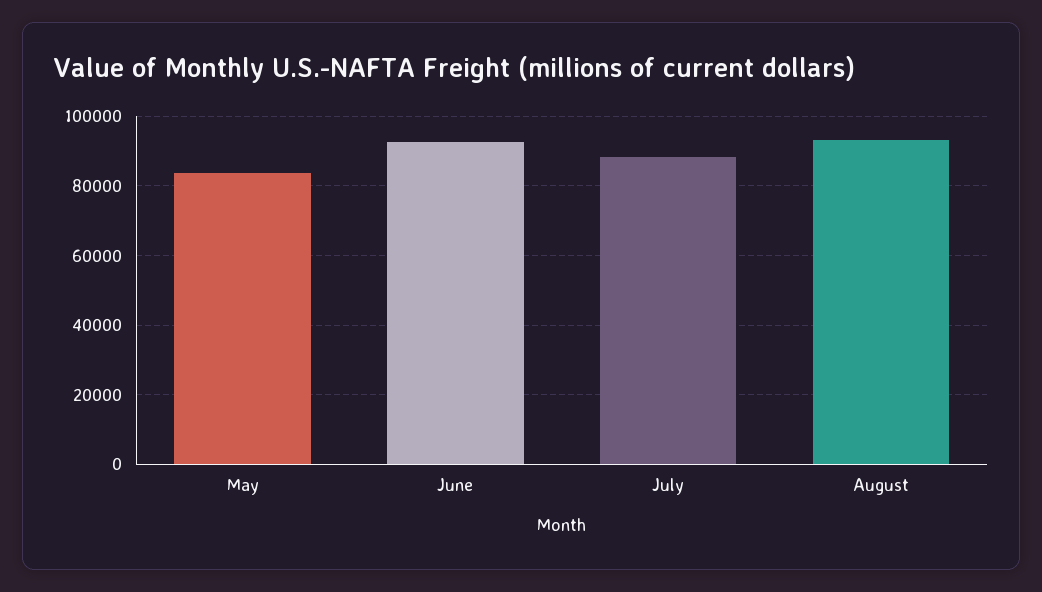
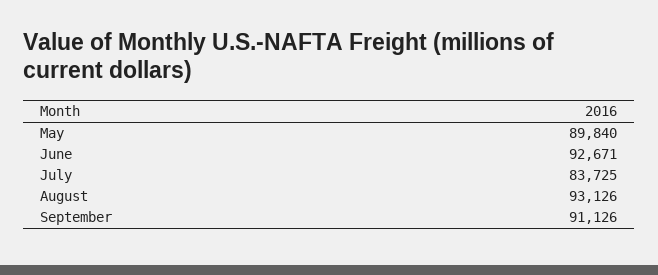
May: 84000 -> 89840
July: 88000 -> 83725
September: none -> 91126

